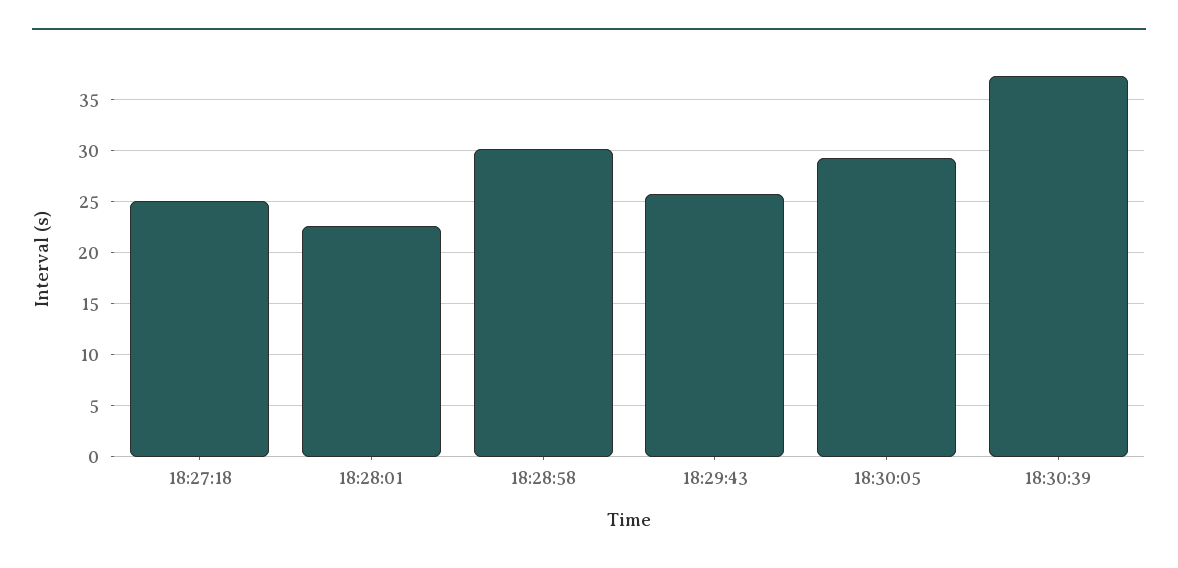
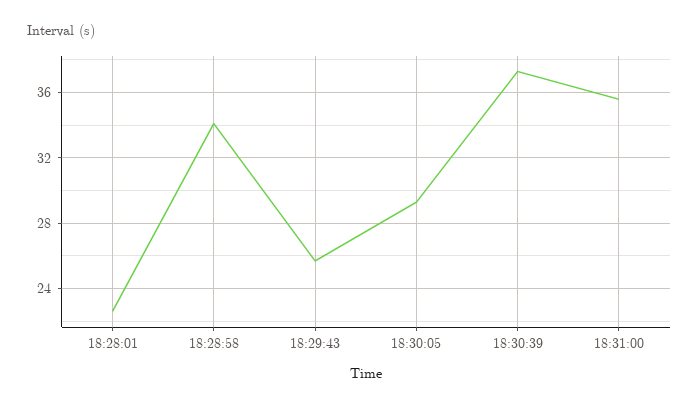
18:27:18: 25 -> none
18:28:58: 30 -> 34
18:31:00: none -> 35.5

